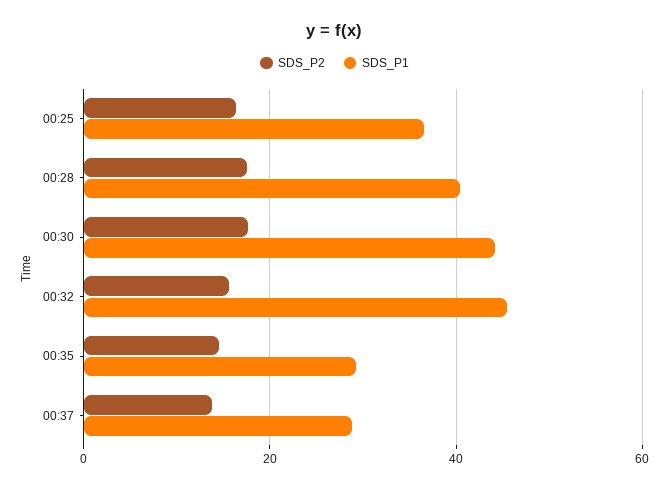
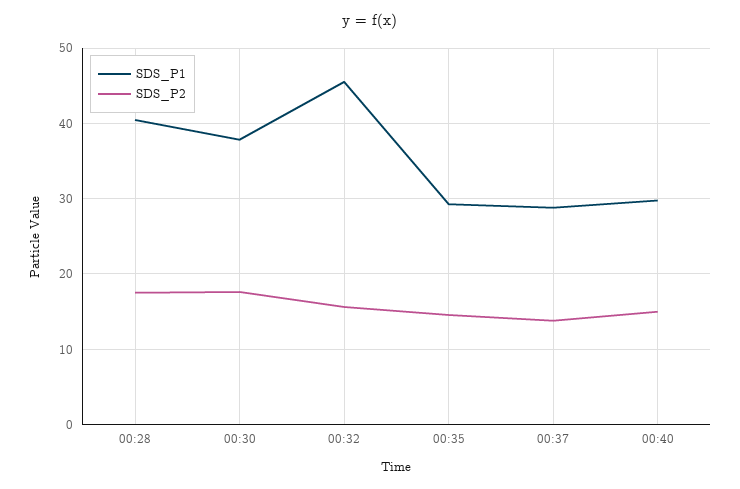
SDS_P2, 00:25: 16 -> none
SDS_P1, 00:25: 36 -> none
SDS_P1, 00:30: 44 -> 38
SDS_P1, 00:40: none -> 30
SDS_P2, 00:40: none -> 15

